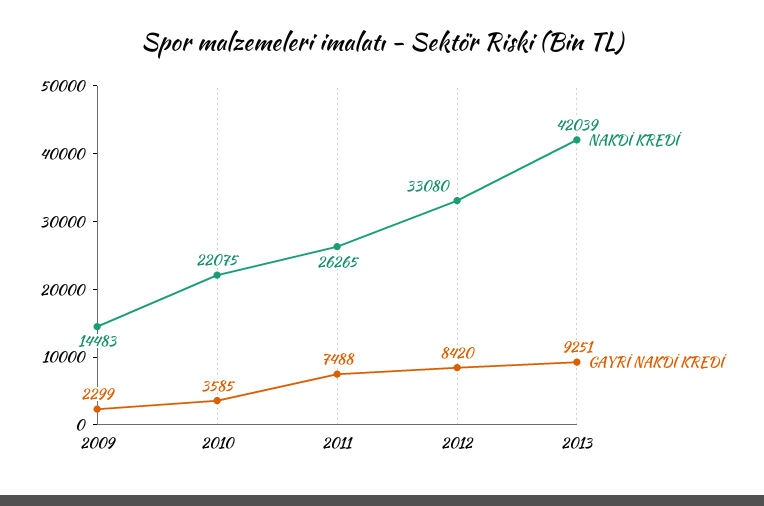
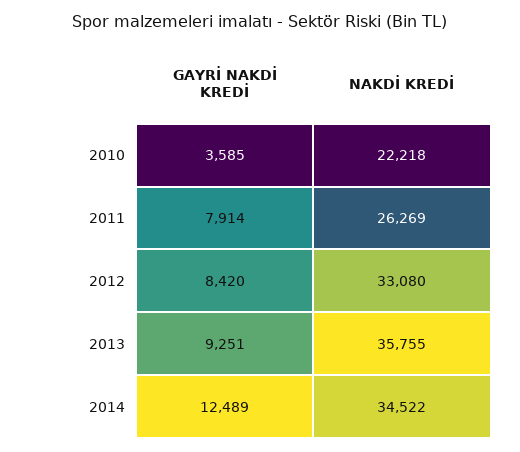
NAKDİ KREDİ, 2009: 14483 -> none
GAYRİ NAKDİ KREDİ, 2009: 2299 -> none
NAKDİ KREDİ, 2010: 22075 -> 22218
NAKDİ KREDİ, 2011: 26265 -> 26269
GAYRİ NAKDİ KREDİ, 2011: 7488 -> 7914
NAKDİ KREDİ, 2013: 42039 -> 35755
GAYRİ NAKDİ KREDİ, 2014: none -> 12489
NAKDİ KREDİ, 2014: none -> 34522

